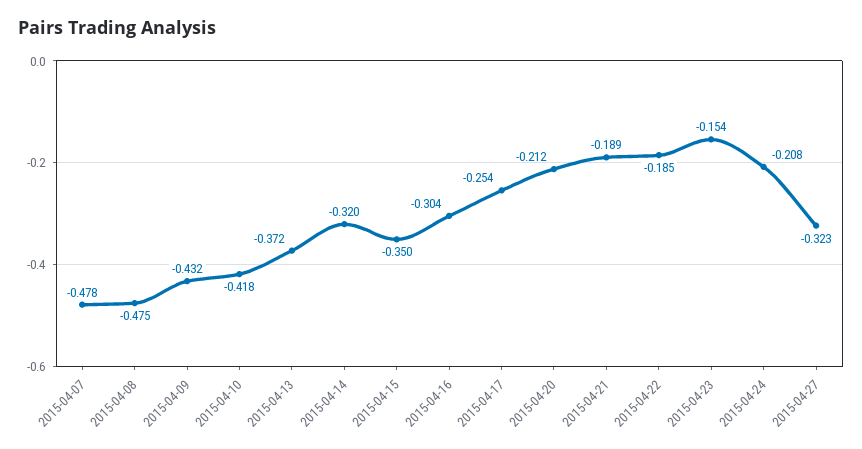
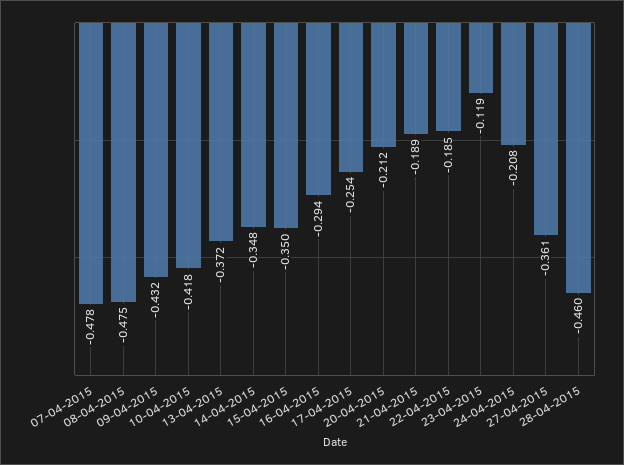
2015-04-14: -0.32 -> -0.348
2015-04-16: -0.304 -> -0.294
2015-04-23: -0.154 -> -0.119
2015-04-27: -0.323 -> -0.361
28-04-2015: none -> -0.46

